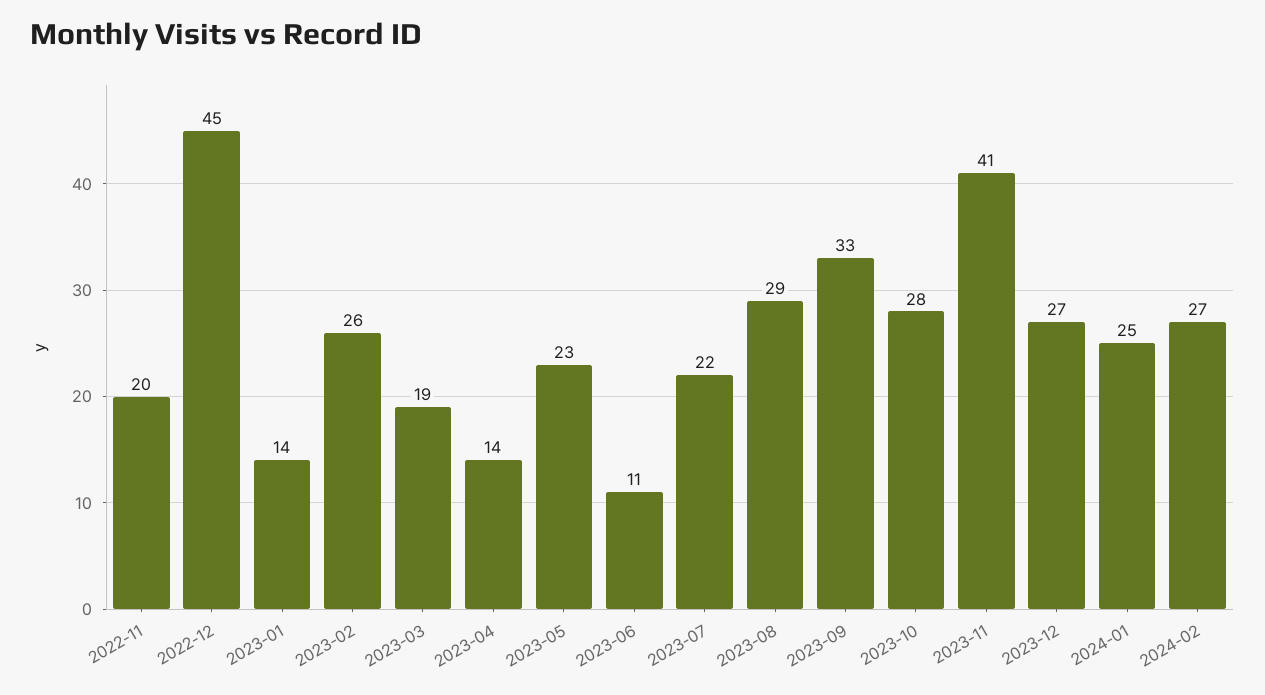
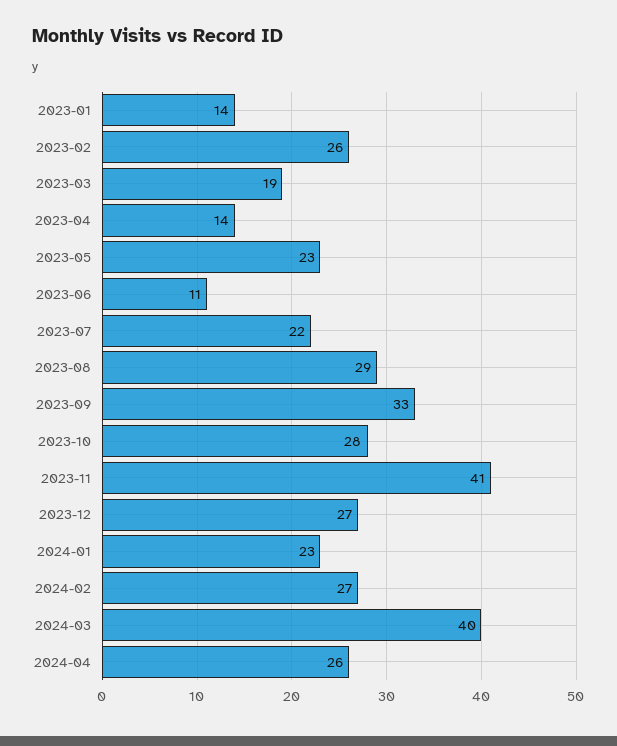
2022-11: 20 -> none
2022-12: 45 -> none
2024-01: 25 -> 23
2024-03: none -> 40
2024-04: none -> 26

